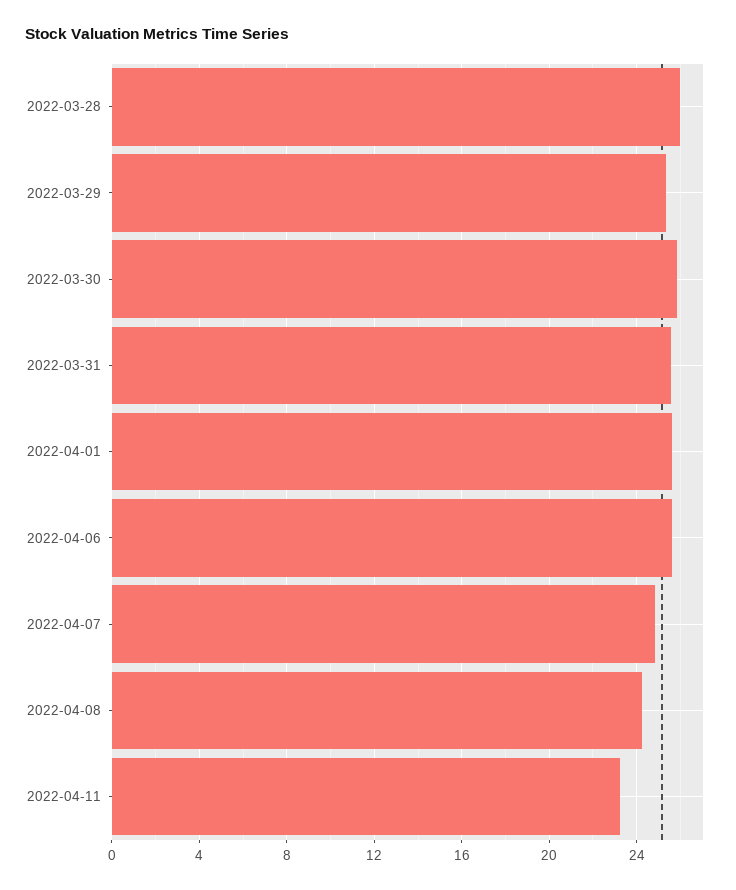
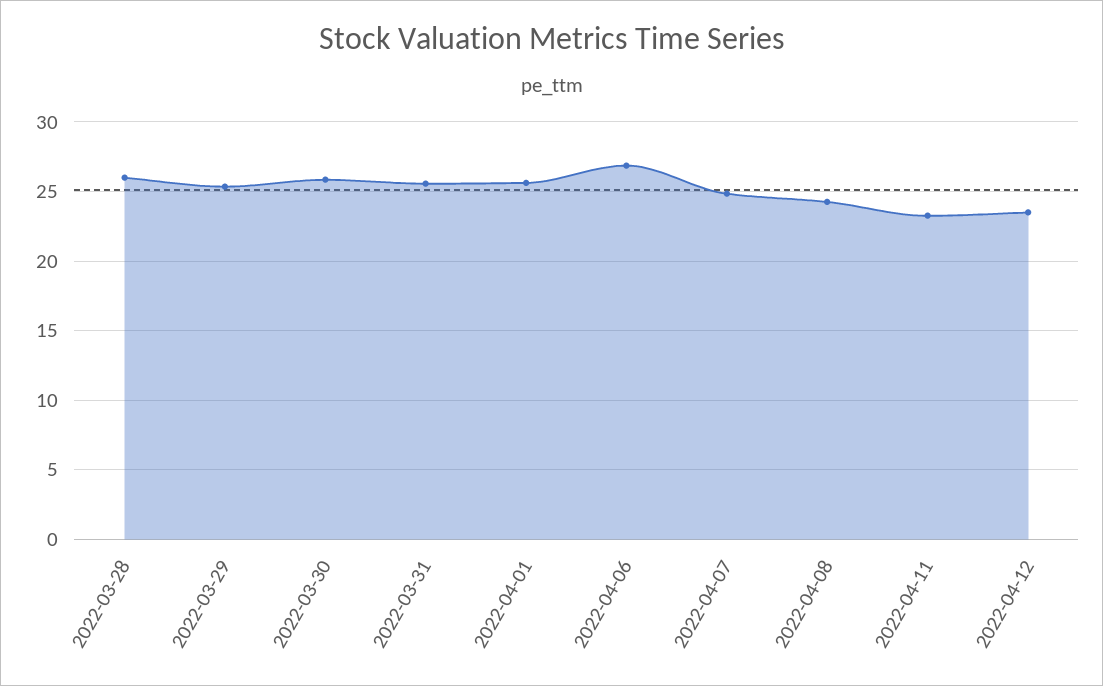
2022-04-06: 25.5 -> 27
2022-04-12: none -> 23.5

